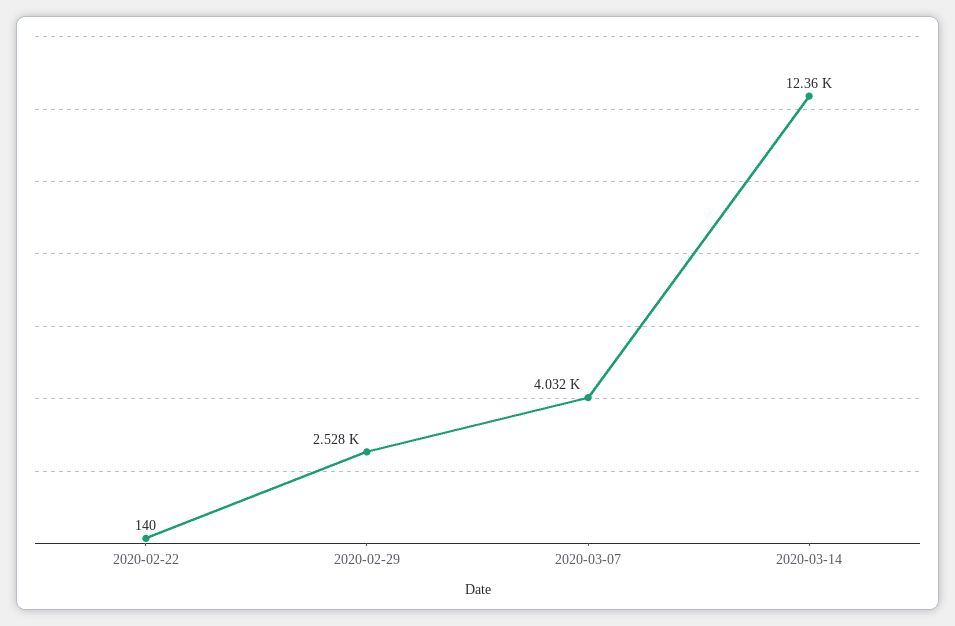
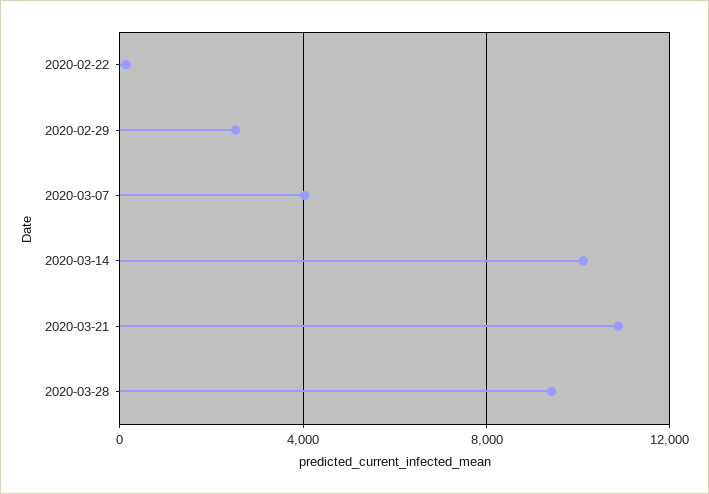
2020-03-14: 12360 -> 10000
2020-03-21: none -> 11000
2020-03-28: none -> 9500

